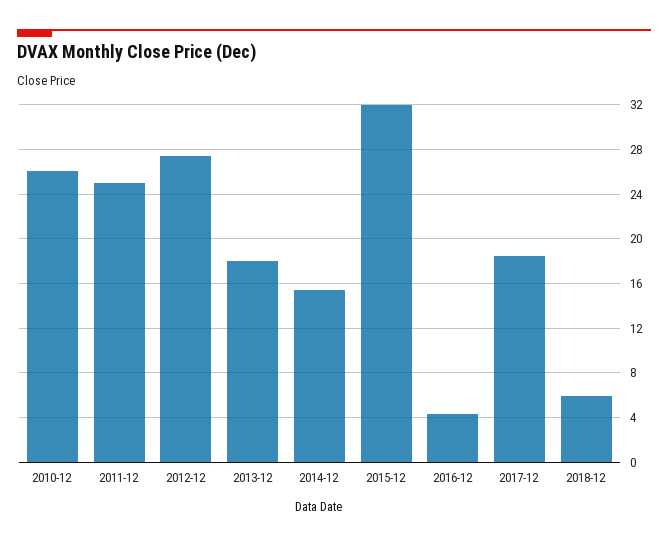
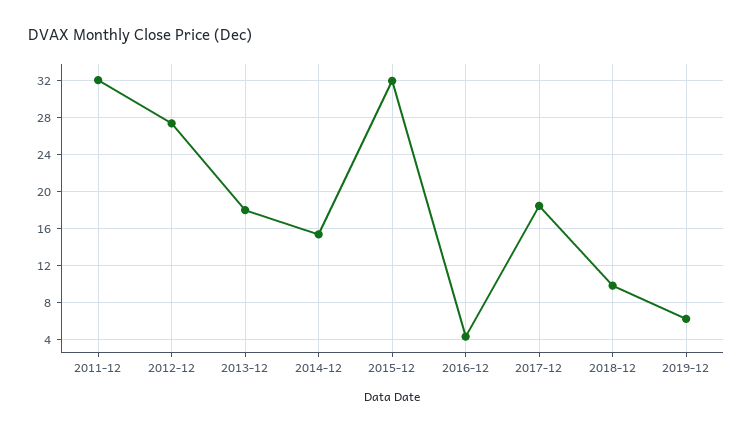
2010-12: 26 -> none
2011-12: 25 -> 32
2018-12: 6 -> 10
2019-12: none -> 6

